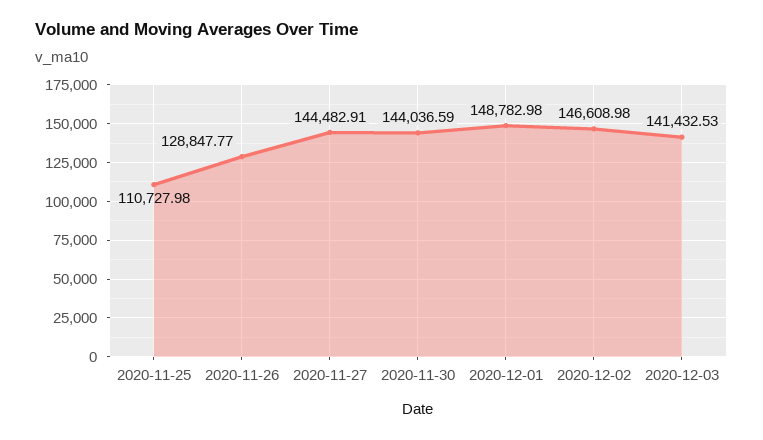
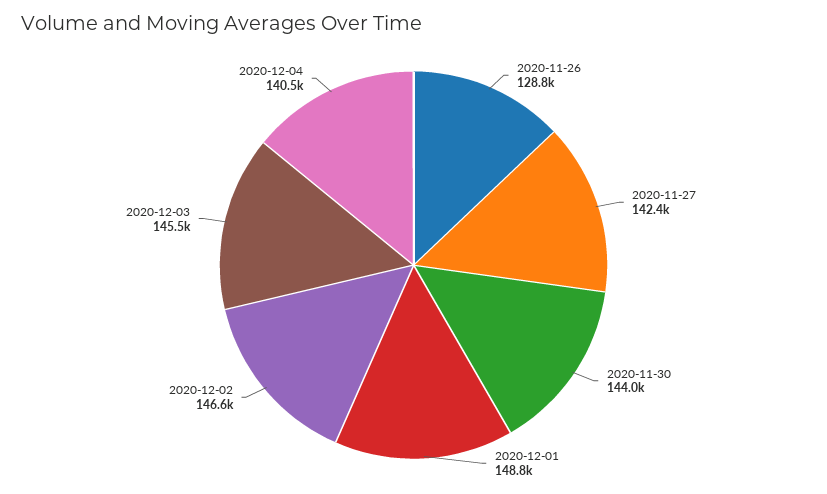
2020-11-25: 110727.98 -> none
2020-11-27: 144482.91 -> 142400
2020-12-03: 141432.53 -> 145500
2020-12-04: none -> 140500

